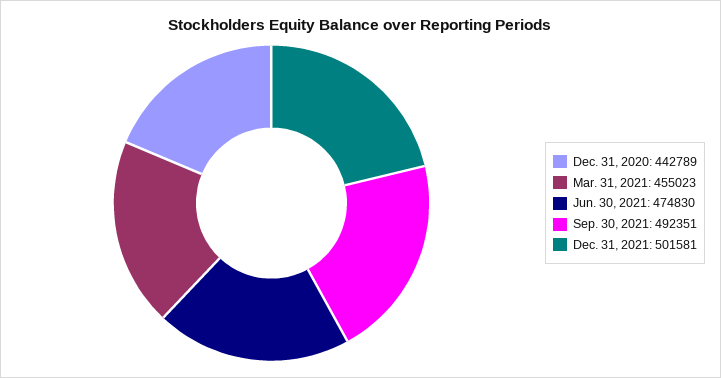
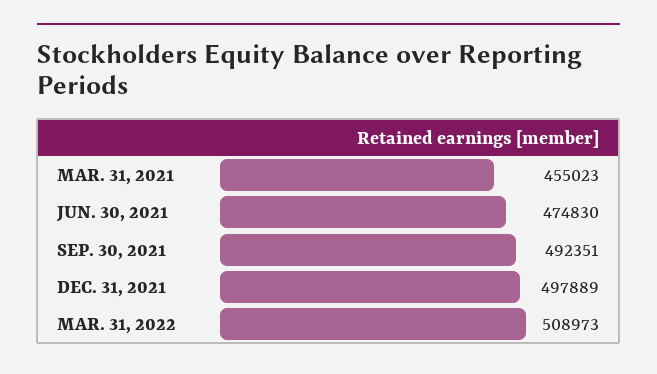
Dec. 31, 2020: 442789 -> none
Dec. 31, 2021: 501581 -> 497889
MAR. 31, 2022: none -> 508973

